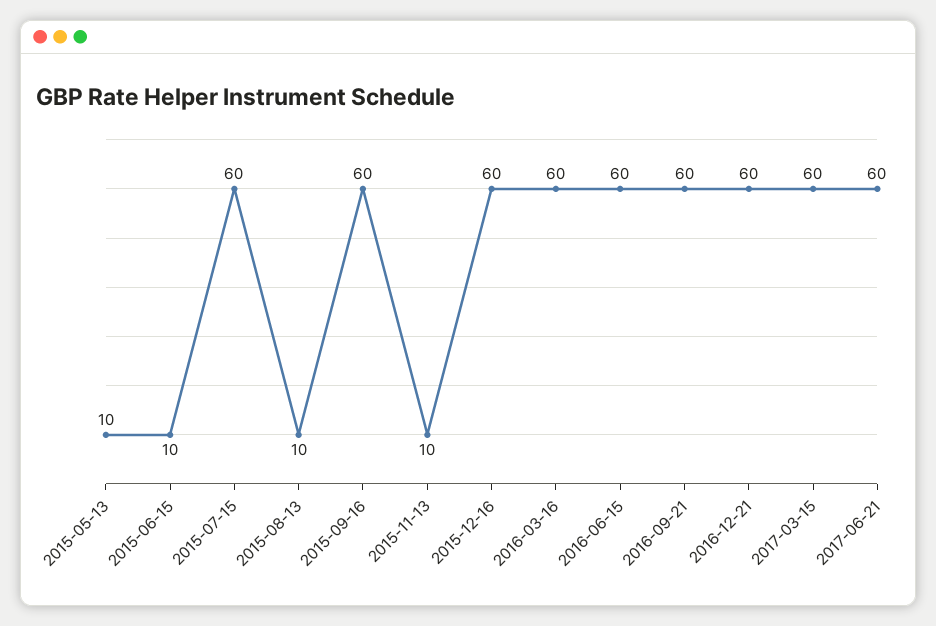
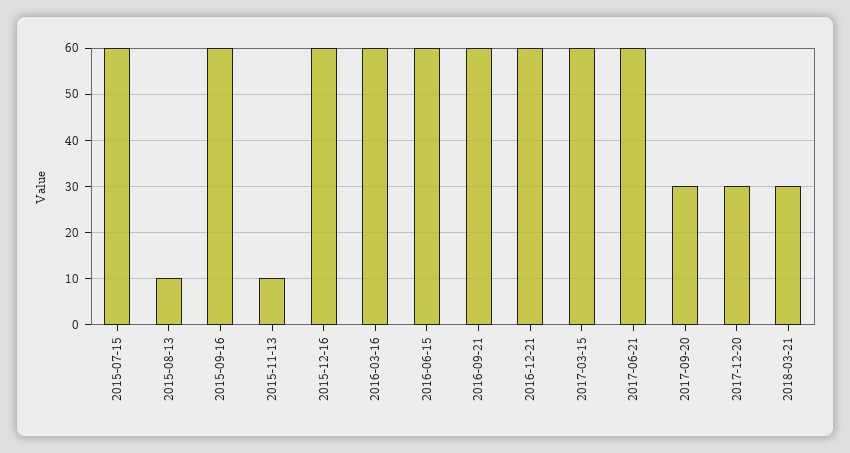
2015-05-13: 10 -> none
2015-06-15: 10 -> none
2017-09-20: none -> 30
2017-12-20: none -> 30
2018-03-21: none -> 30

